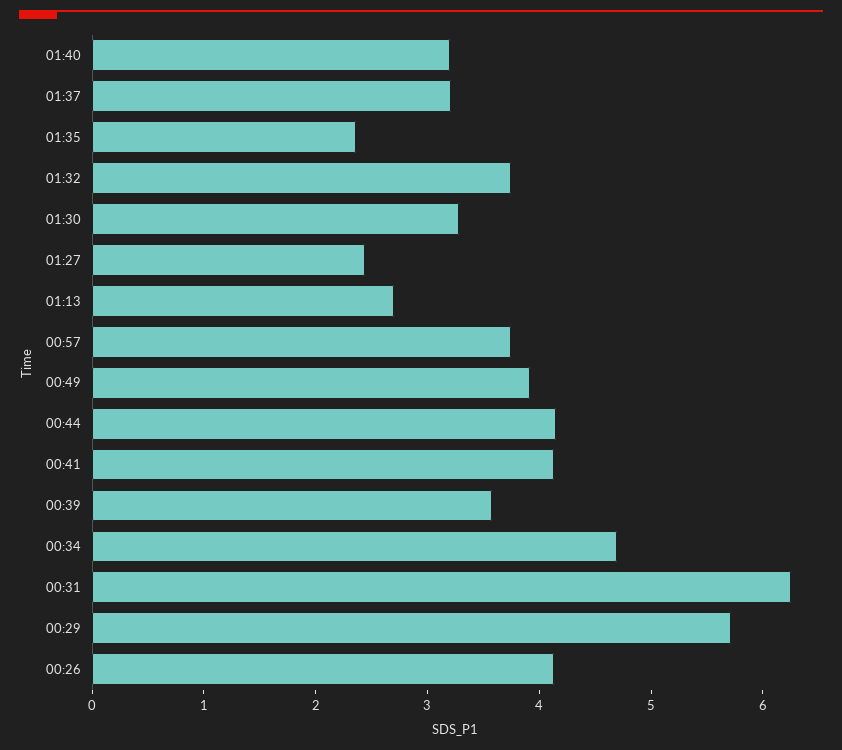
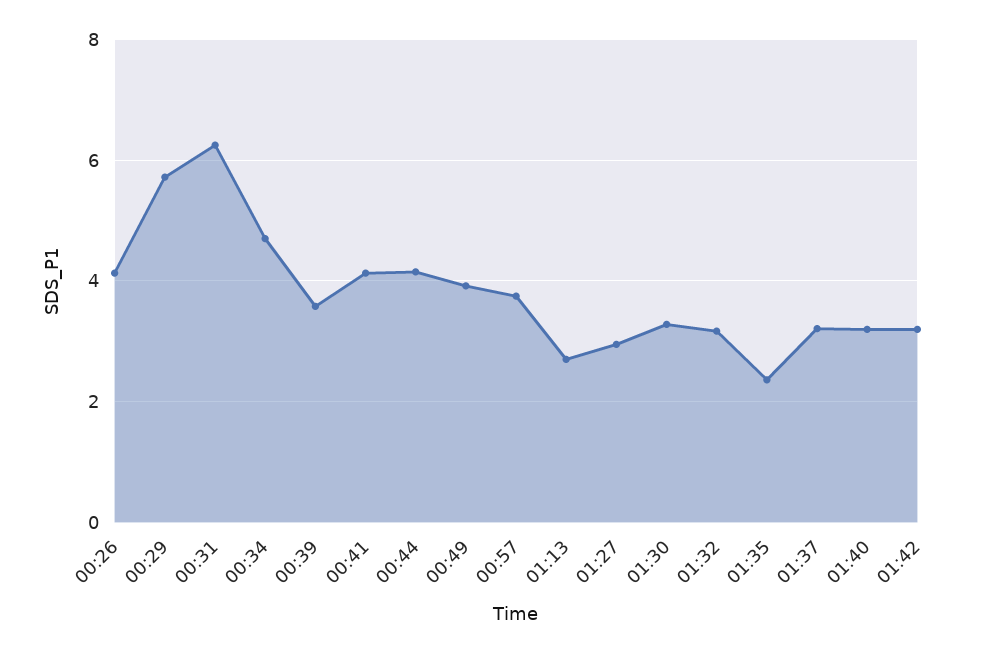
01:32: 3.8 -> 3.2
01:27: 2.4 -> 3
01:42: none -> 3.2

